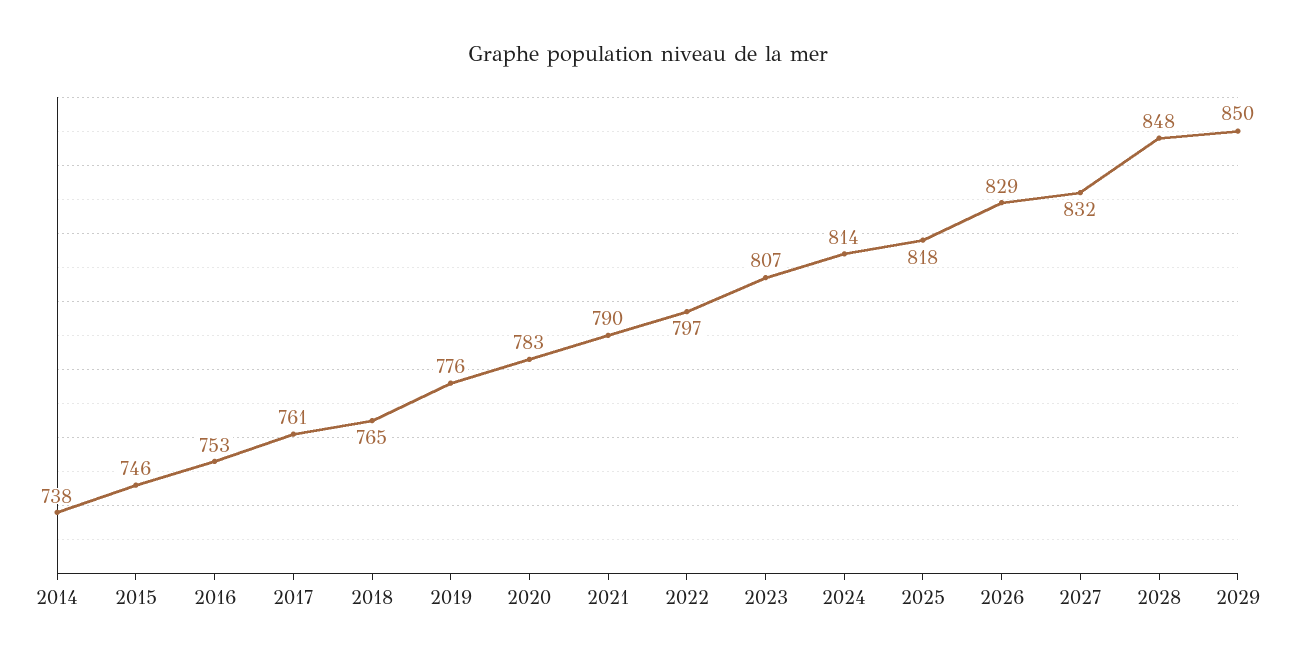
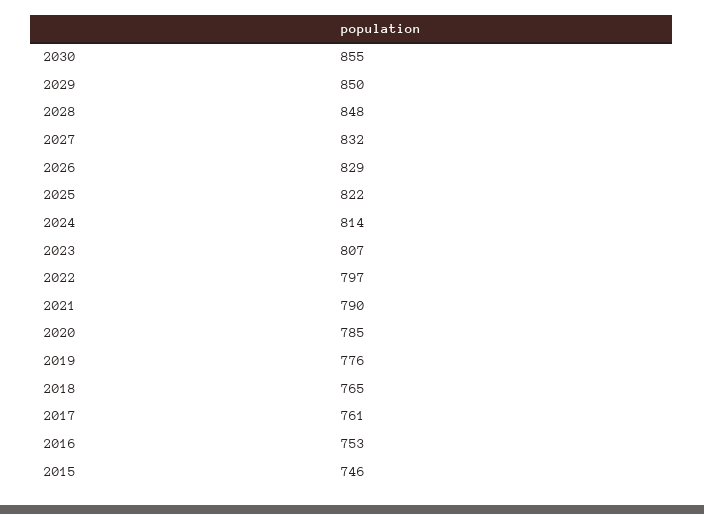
2014: 738 -> none
2020: 783 -> 785
2025: 818 -> 822
2030: none -> 855

